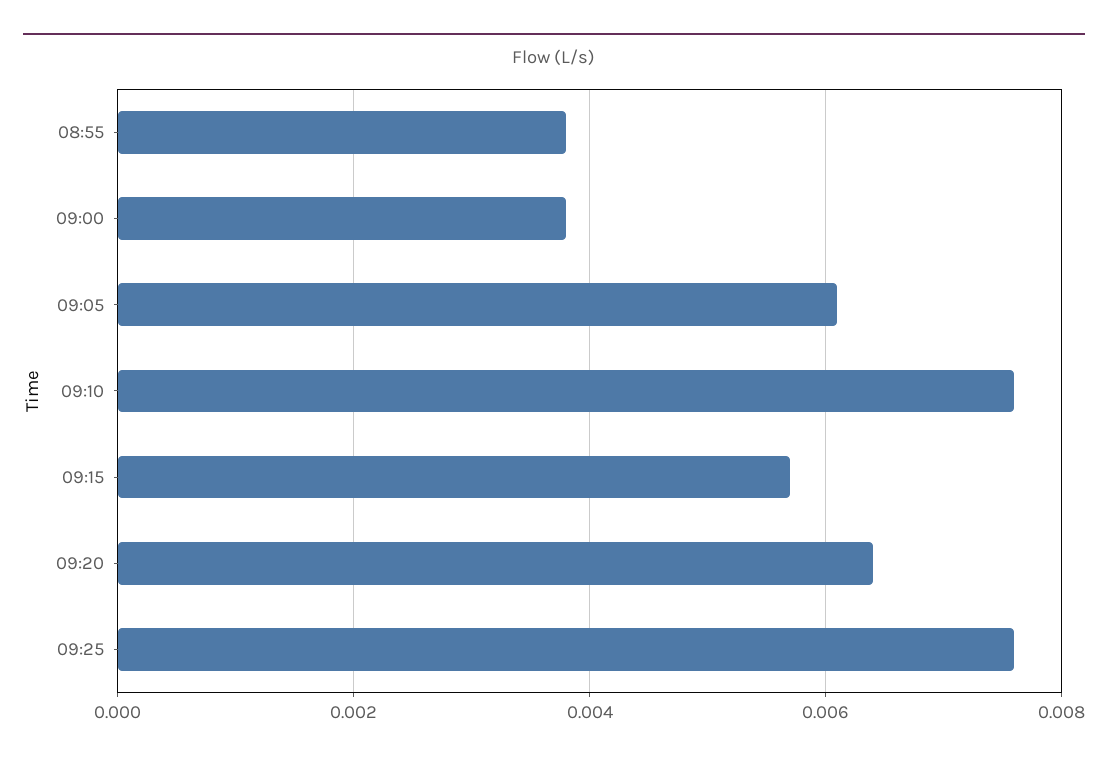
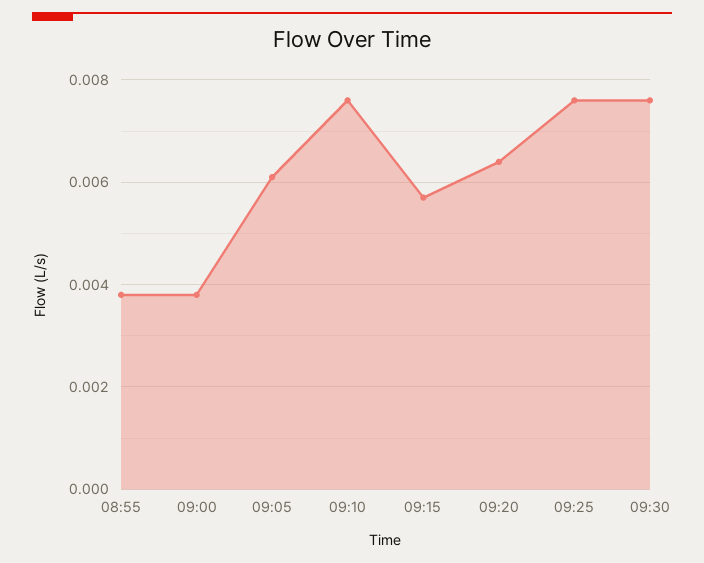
09:30: none -> 0.0075

